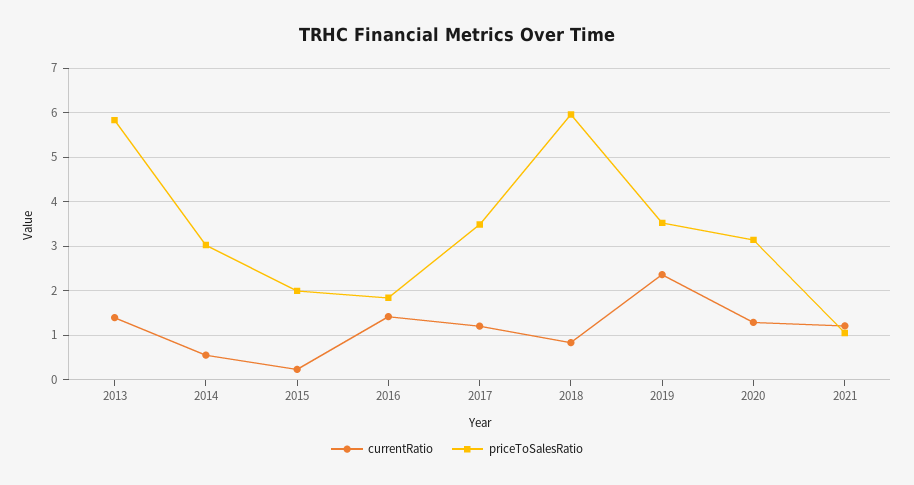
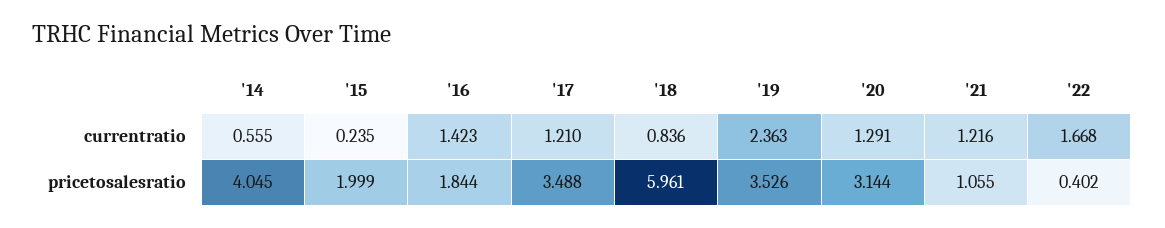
currentRatio, 2013: 1.4 -> none
priceToSalesRatio, 2013: 5.8 -> none
priceToSalesRatio, 2014: 3 -> 4.045
currentRatio, '22: none -> 1.668
priceToSalesRatio, '22: none -> 0.402

